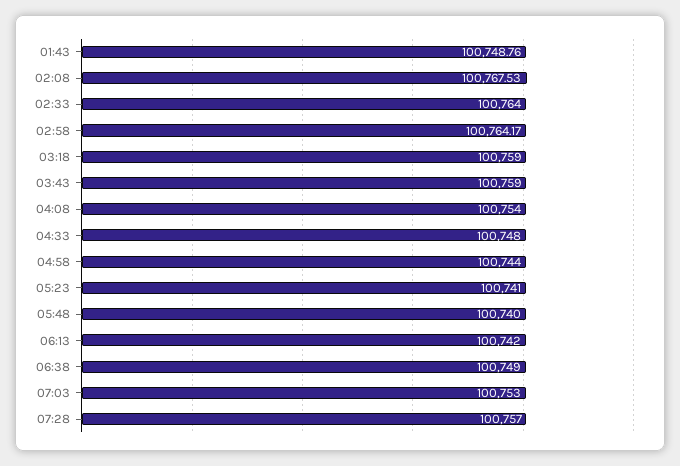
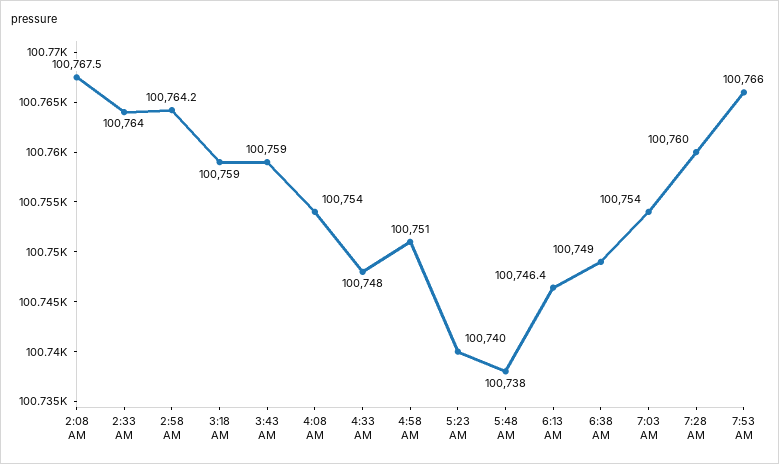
01:43: 100748.76 -> none
04:58: 100744 -> 100751
05:23: 100741 -> 100740
05:48: 100740 -> 100738
06:13: 100742 -> 100746.4
07:03: 100753 -> 100754
07:28: 100757 -> 100760
7:53 AM: none -> 100766

